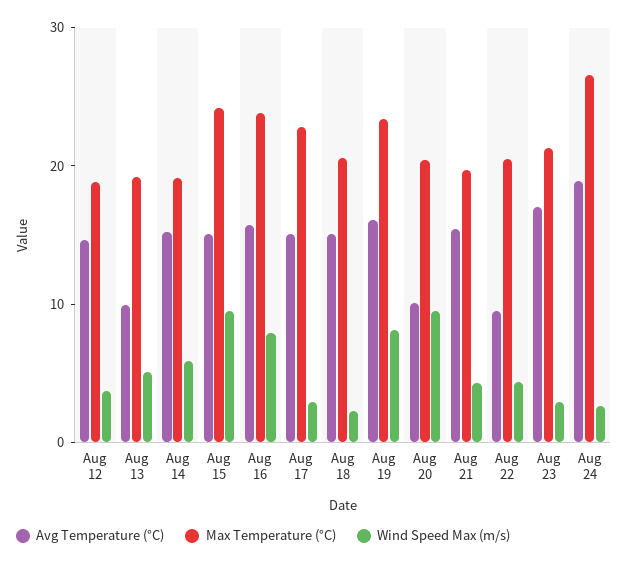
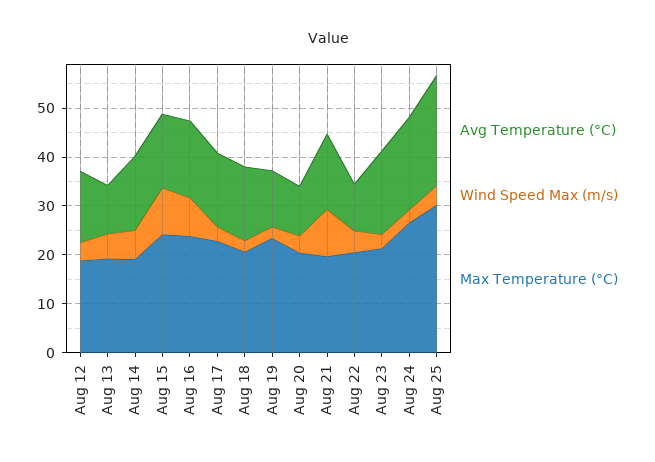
Avg Temperature (°C), Aug 19: 16 -> 12
Wind Speed Max (m/s), Aug 19: 8 -> 2
Wind Speed Max (m/s), Aug 20: 10 -> 4
Wind Speed Max (m/s), Aug 21: 4 -> 10
Avg Temperature (°C), Aug 25: none -> 22
Wind Speed Max (m/s), Aug 25: none -> 4
Max Temperature (°C), Aug 25: none -> 30

